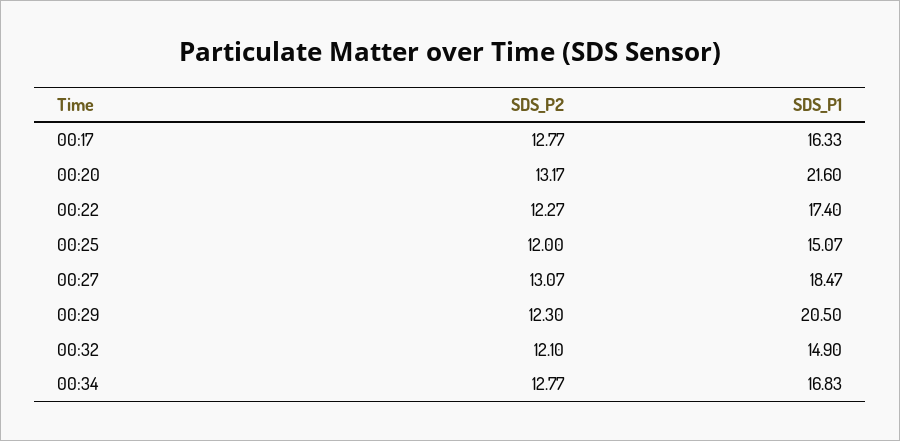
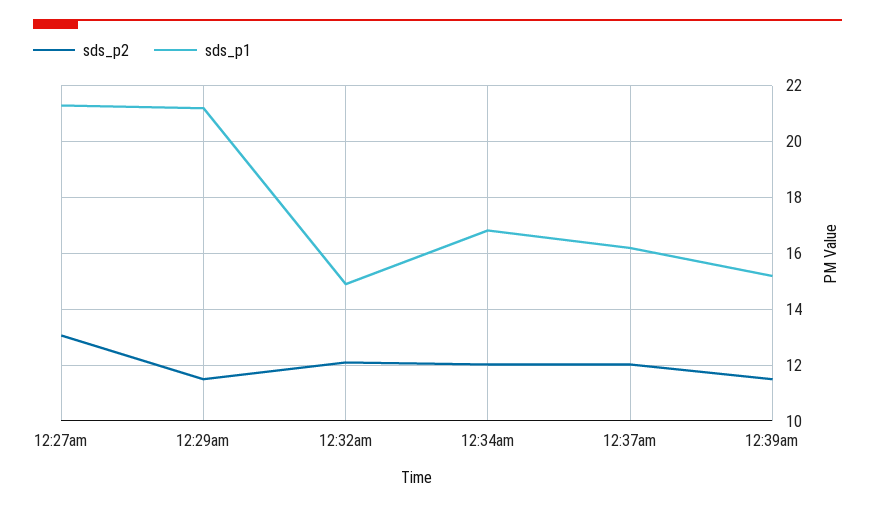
SDS_P2, 00:17: 12.77 -> none
SDS_P1, 00:17: 16.33 -> none
SDS_P2, 00:20: 13.17 -> none
SDS_P1, 00:20: 21.6 -> none
SDS_P2, 00:22: 12.27 -> none
SDS_P1, 00:22: 17.4 -> none
SDS_P2, 00:25: 12 -> none
SDS_P1, 00:25: 15.07 -> none
SDS_P1, 00:27: 18.47 -> 21.25
SDS_P2, 00:29: 12.3 -> 11.5
SDS_P1, 00:29: 20.5 -> 21.25
SDS_P2, 00:34: 12.77 -> 12
SDS_P2, 12:37am: none -> 12
SDS_P1, 12:37am: none -> 16.25
SDS_P2, 12:39am: none -> 11.5
SDS_P1, 12:39am: none -> 15.25

